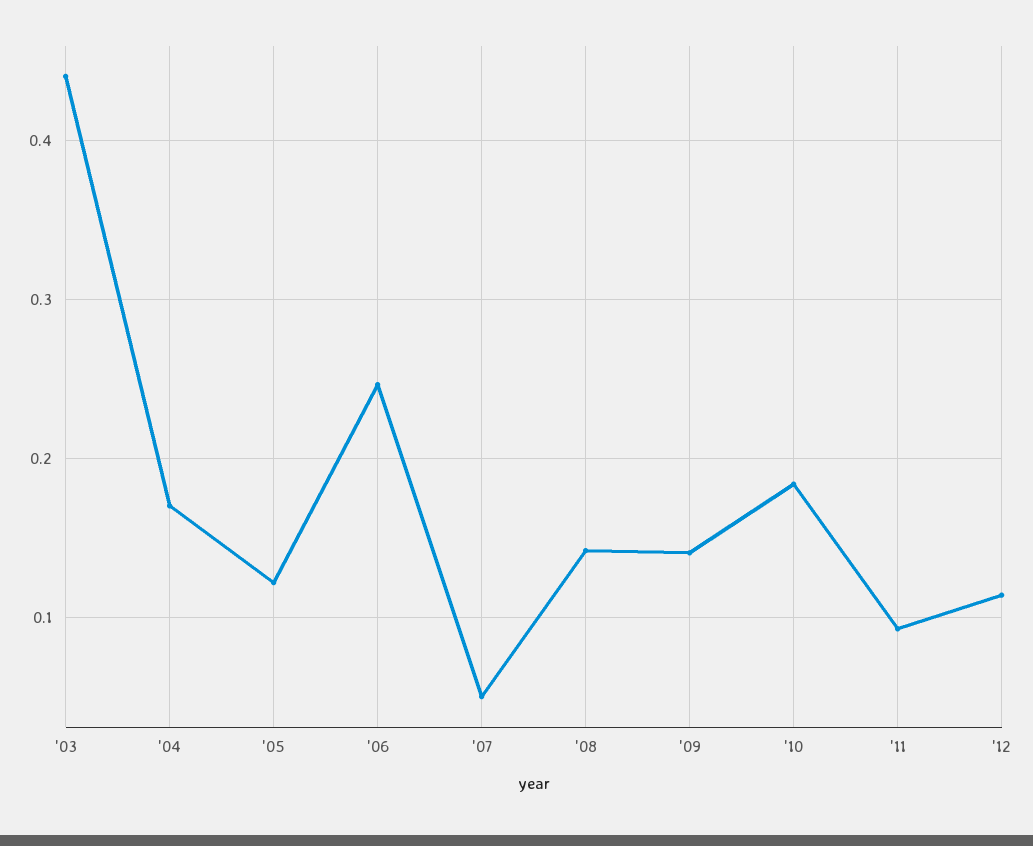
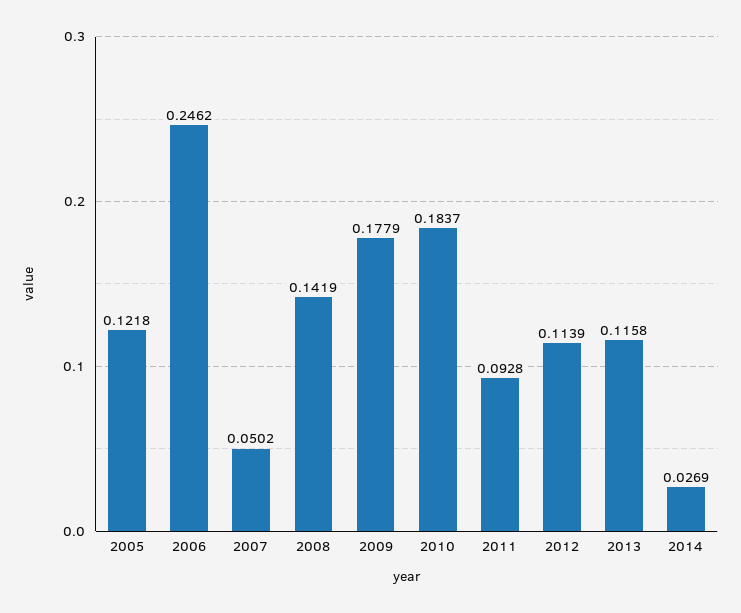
'03: 0.44 -> none
'04: 0.17 -> none
'09: 0.14 -> 0.1779
2013: none -> 0.1158
2014: none -> 0.0269

